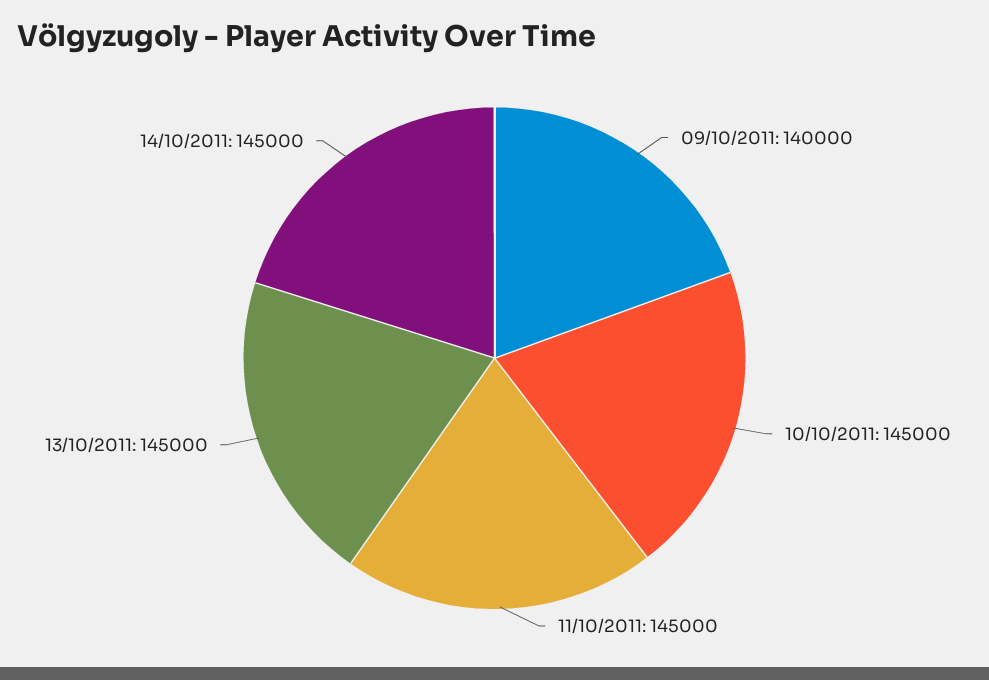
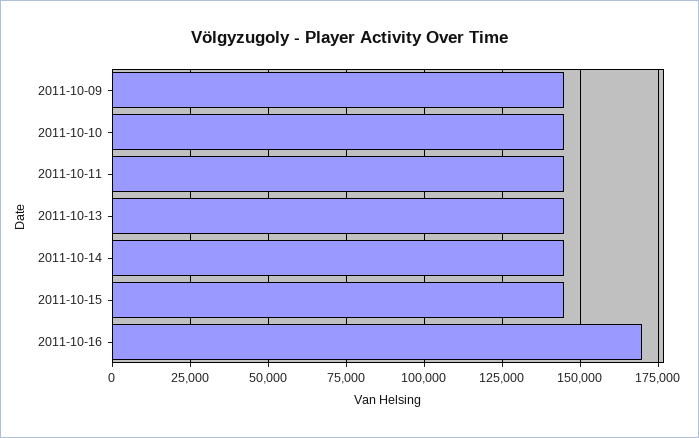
09/10/2011: 140000 -> 145000
2011-10-15: none -> 145000
2011-10-16: none -> 170000

